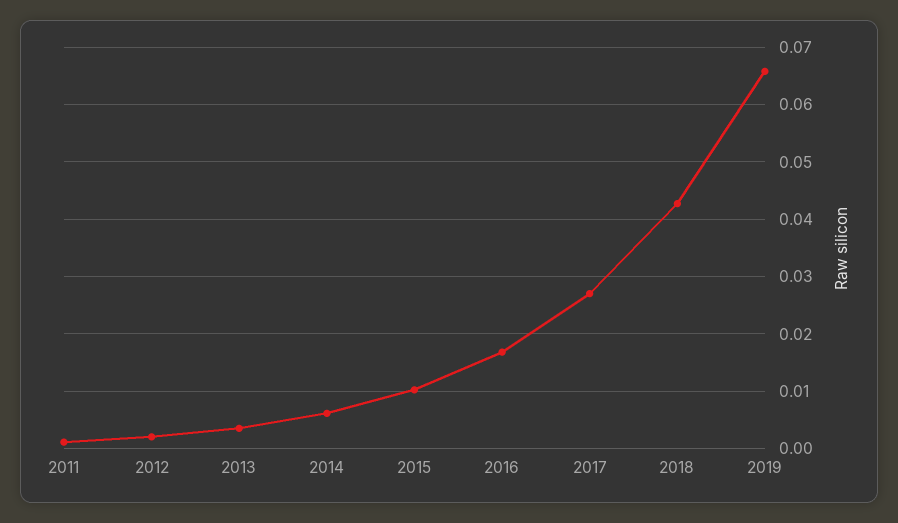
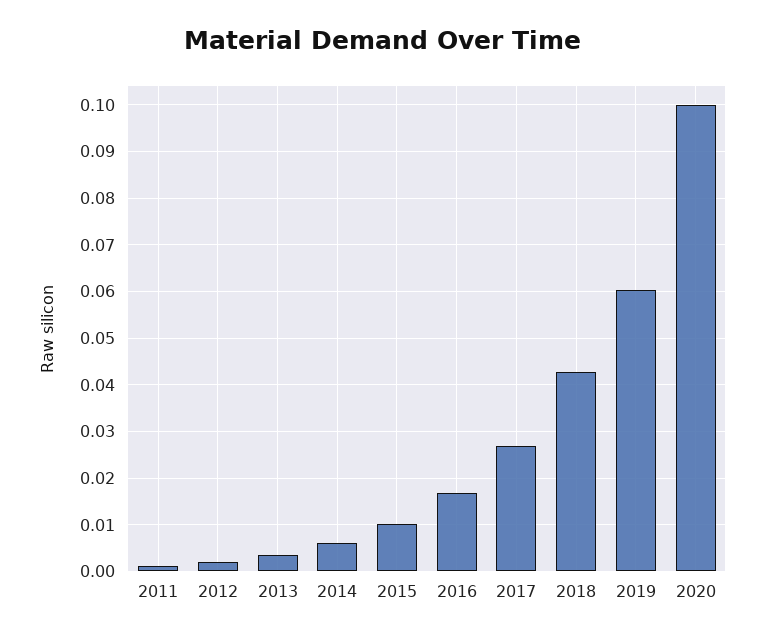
2019: 0.066 -> 0.06
2020: none -> 0.1

